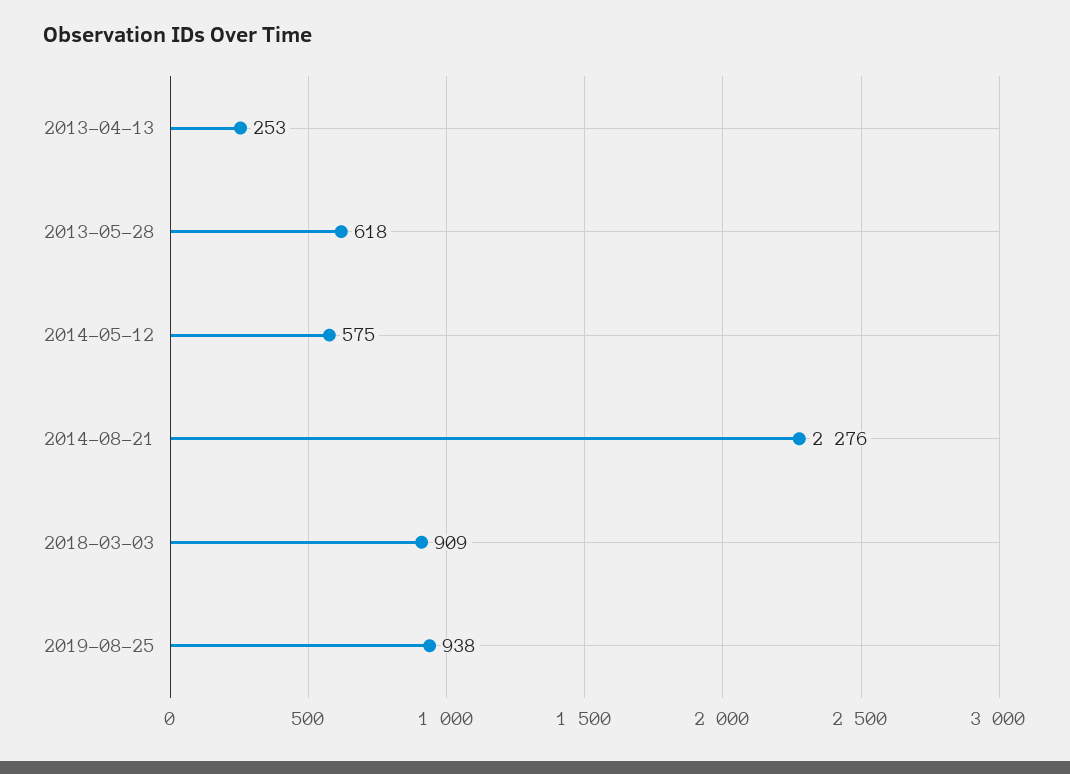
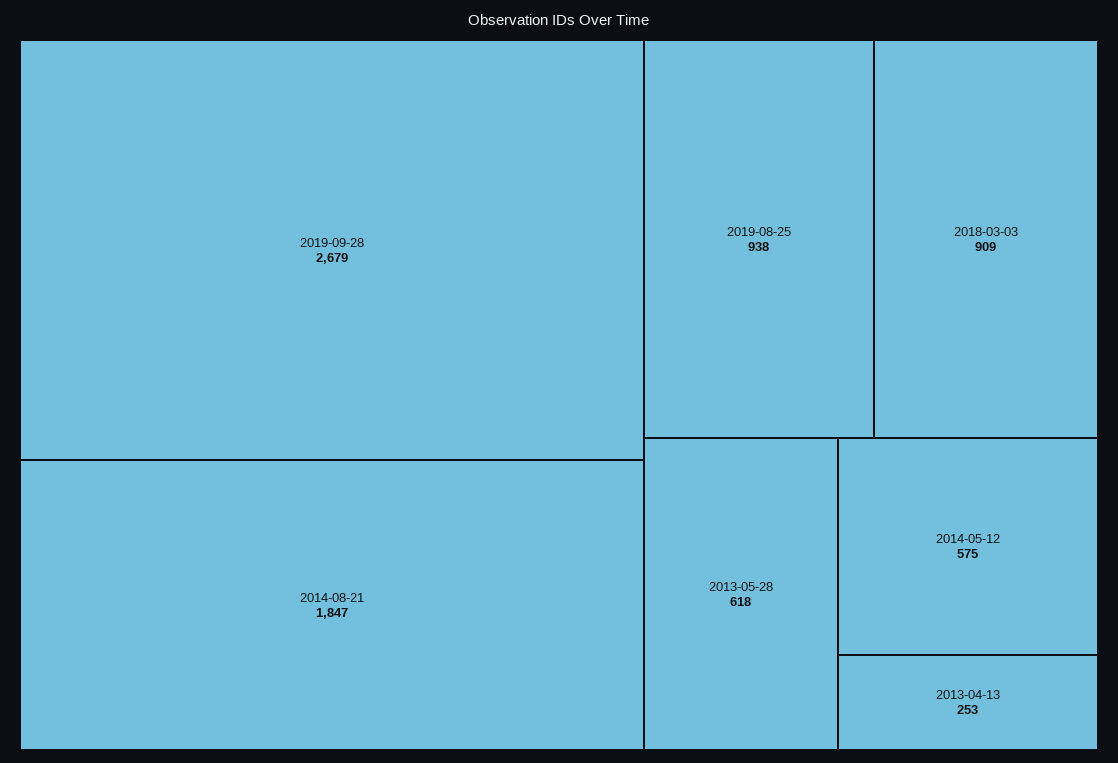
2014-08-21: 2276 -> 1847
2019-09-28: none -> 2679

